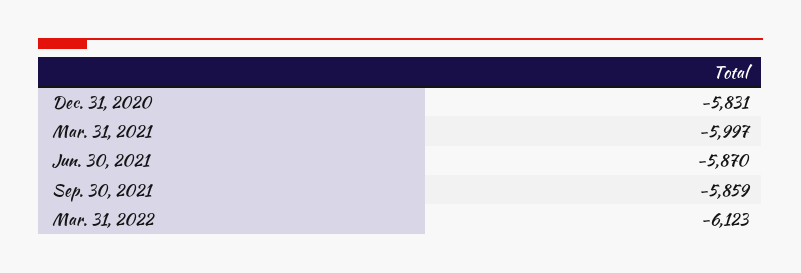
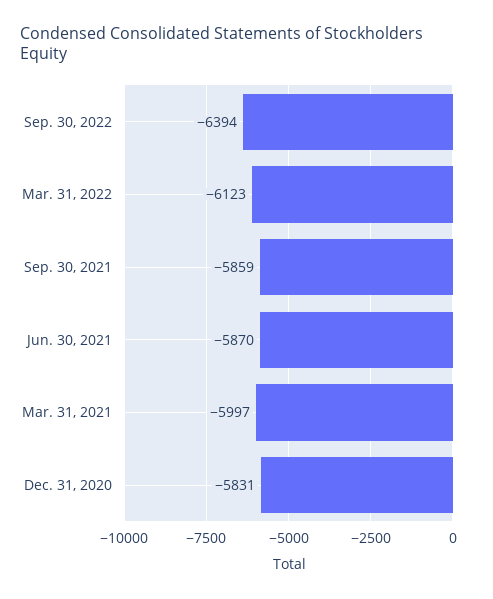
Sep. 30, 2022: none -> -6394

